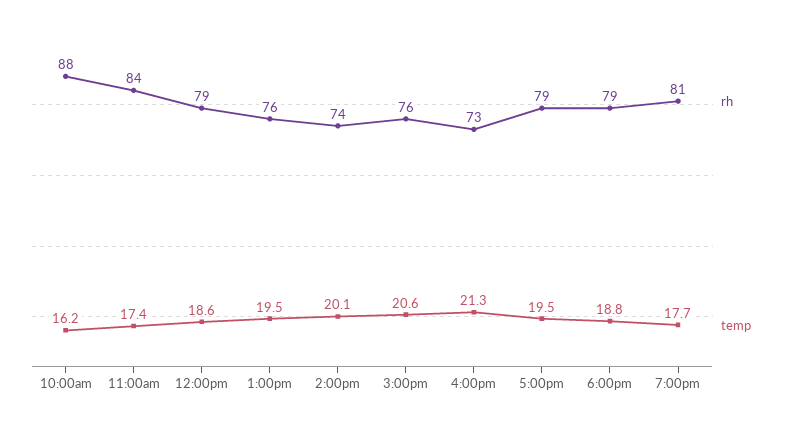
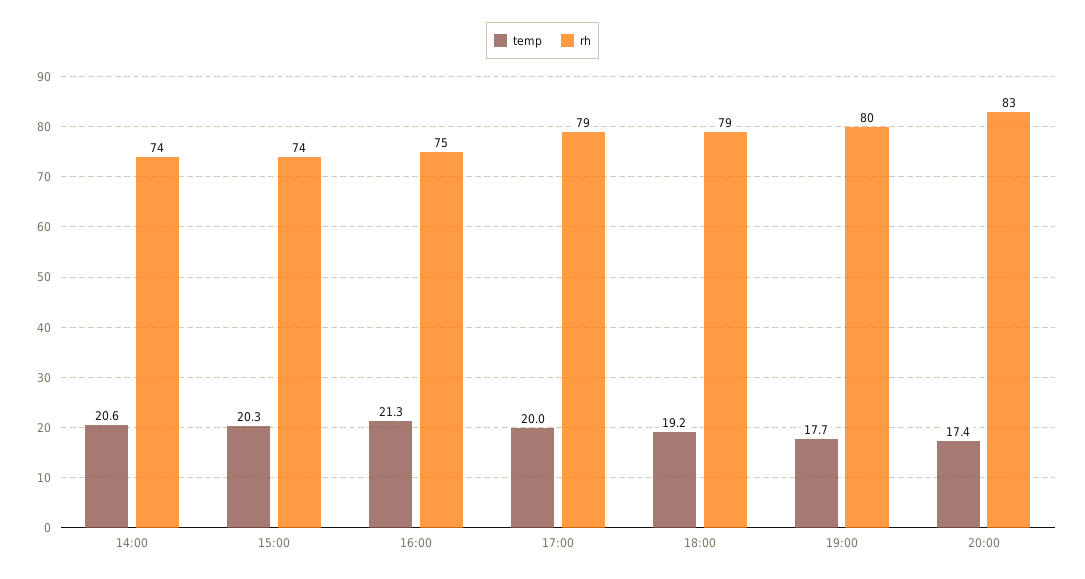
rh, 10:00am: 88 -> none
temp, 10:00am: 16.2 -> none
rh, 11:00am: 84 -> none
temp, 11:00am: 17.4 -> none
rh, 12:00pm: 79 -> none
temp, 12:00pm: 18.6 -> none
rh, 1:00pm: 76 -> none
temp, 1:00pm: 19.5 -> none
temp, 2:00pm: 20.1 -> 20.6
rh, 3:00pm: 76 -> 74
temp, 3:00pm: 20.6 -> 20.3
rh, 4:00pm: 73 -> 75
temp, 5:00pm: 19.5 -> 20
temp, 6:00pm: 18.8 -> 19.2
rh, 7:00pm: 81 -> 80
temp, 20:00: none -> 17.4
rh, 20:00: none -> 83

